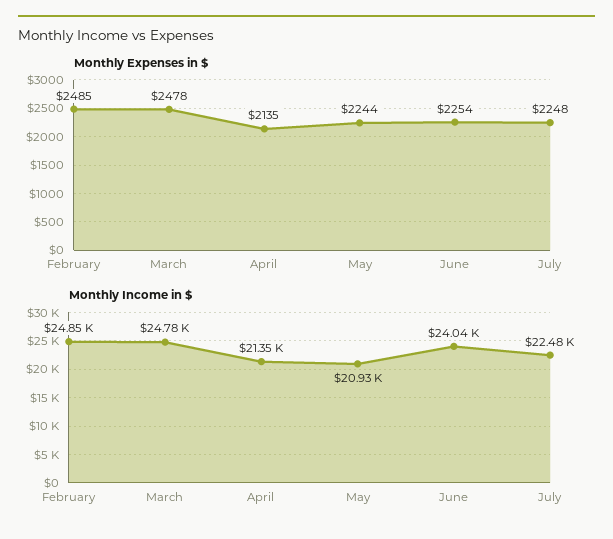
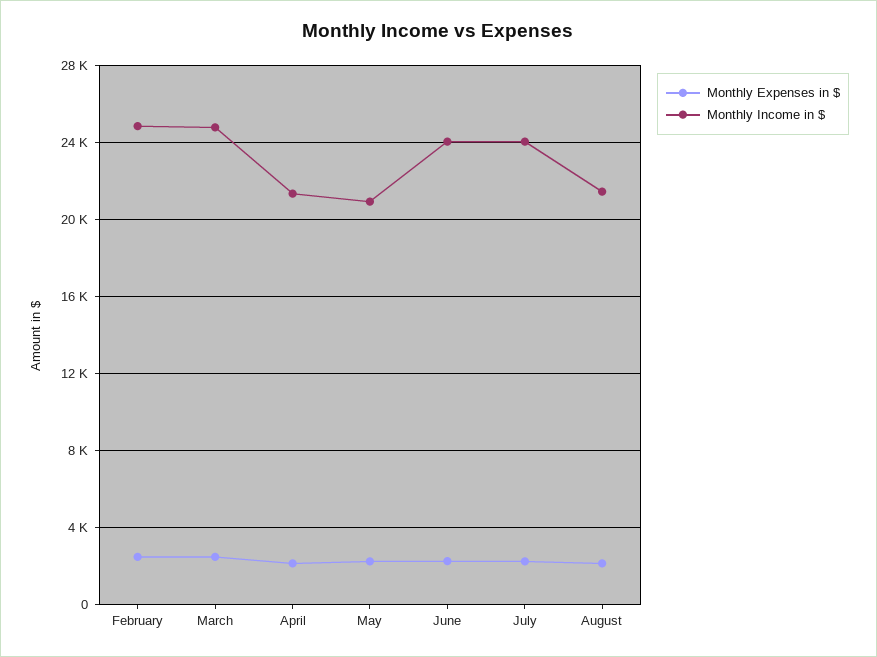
Monthly Income in $, July: 22480 -> 24000
Monthly Expenses in $, August: none -> 2000
Monthly Income in $, August: none -> 21500

